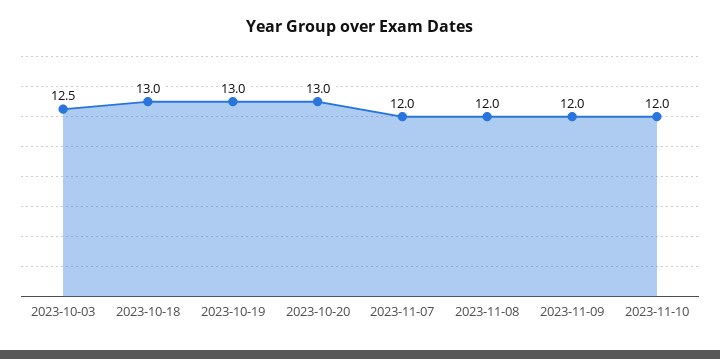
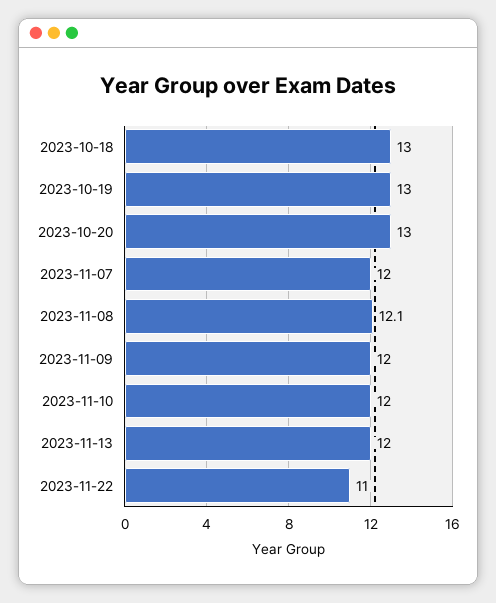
2023-10-03: 12.5 -> none
2023-11-08: 12 -> 12.1
2023-11-13: none -> 12
2023-11-22: none -> 11

